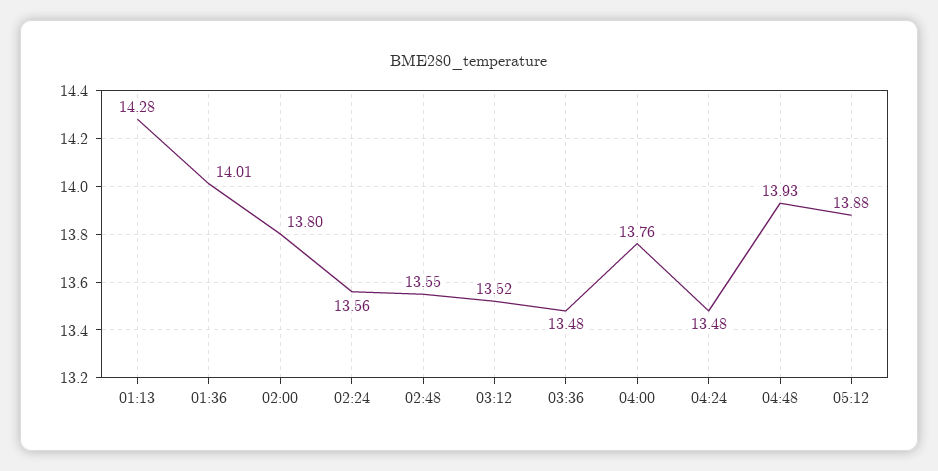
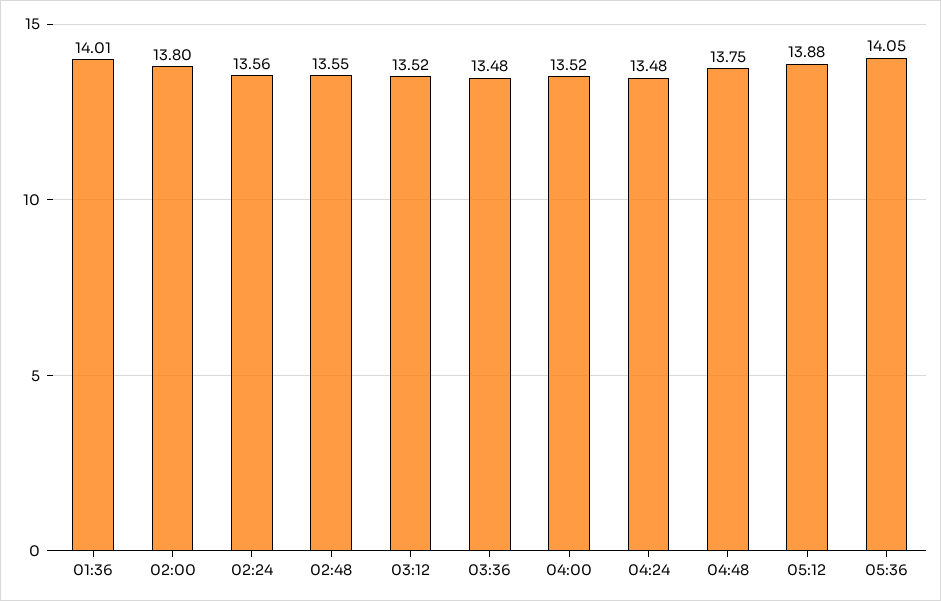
01:13: 14.28 -> none
04:00: 13.76 -> 13.52
04:48: 13.93 -> 13.75
05:36: none -> 14.05

